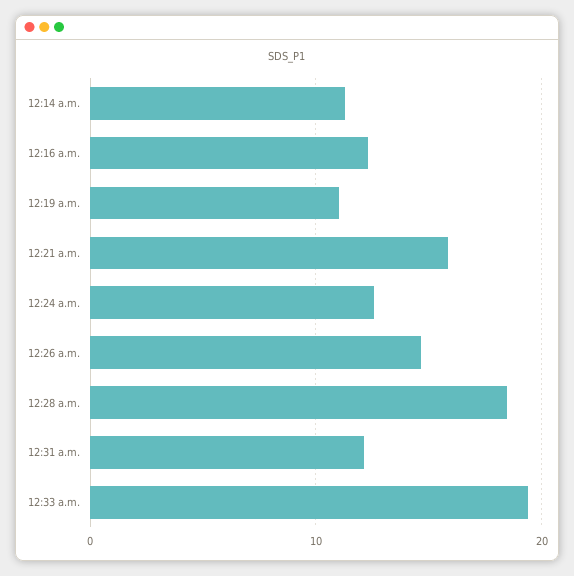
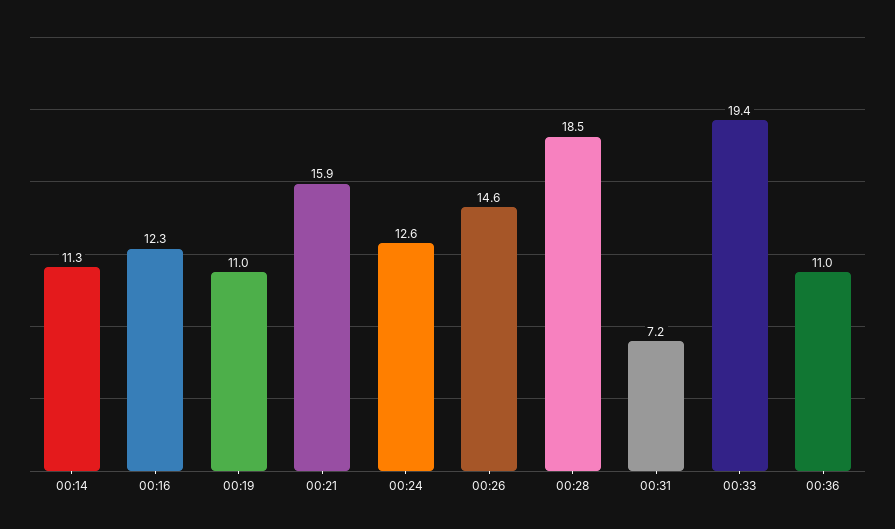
12:31 a.m.: 12 -> 7.2
00:36: none -> 11

